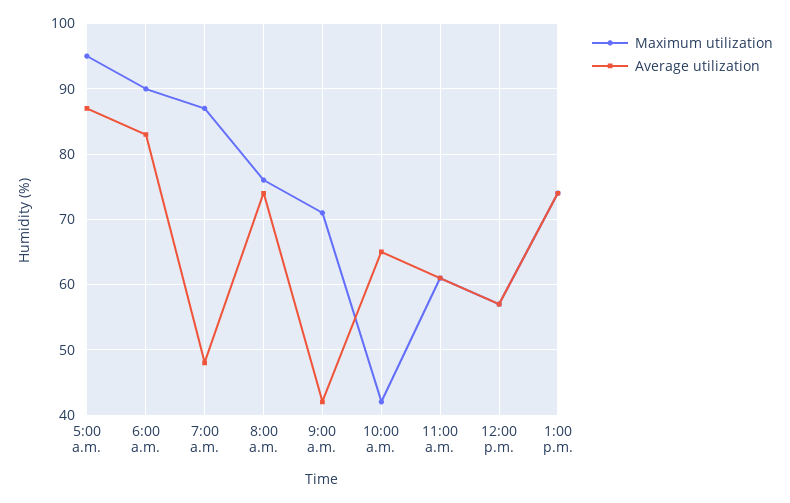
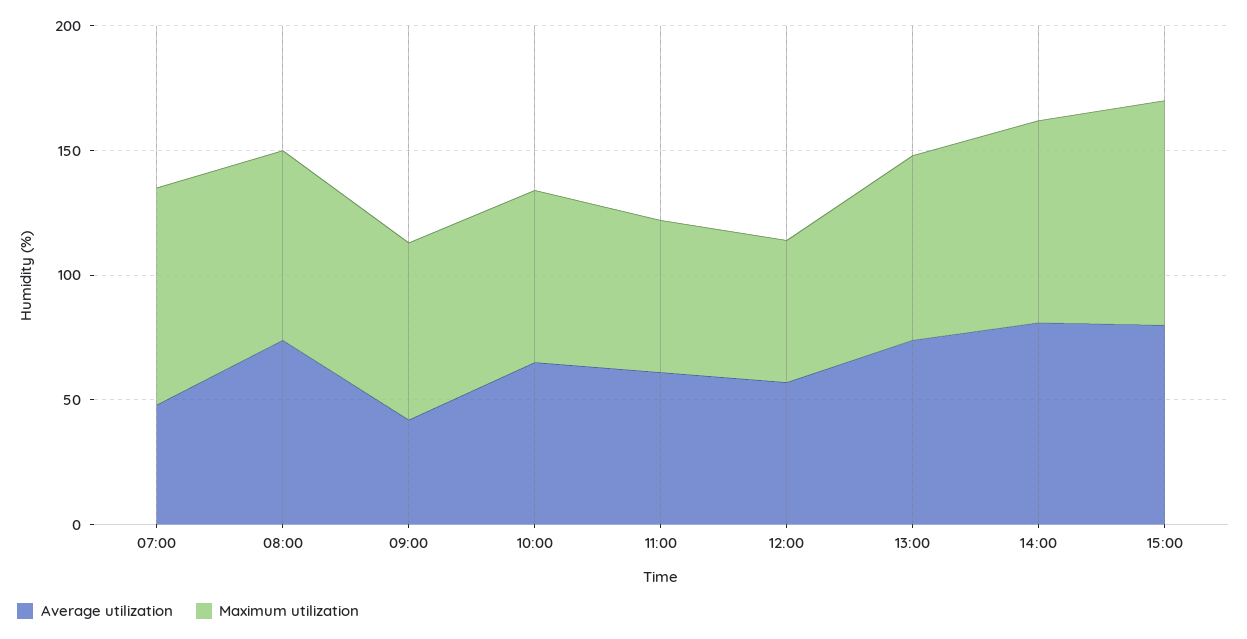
Maximum utilization, 5:00 a.m.: 95 -> none
Average utilization, 5:00 a.m.: 87 -> none
Maximum utilization, 6:00 a.m.: 90 -> none
Average utilization, 6:00 a.m.: 83 -> none
Maximum utilization, 10:00 a.m.: 42 -> 70
Average utilization, 14:00: none -> 80
Maximum utilization, 14:00: none -> 80
Average utilization, 15:00: none -> 80
Maximum utilization, 15:00: none -> 90

